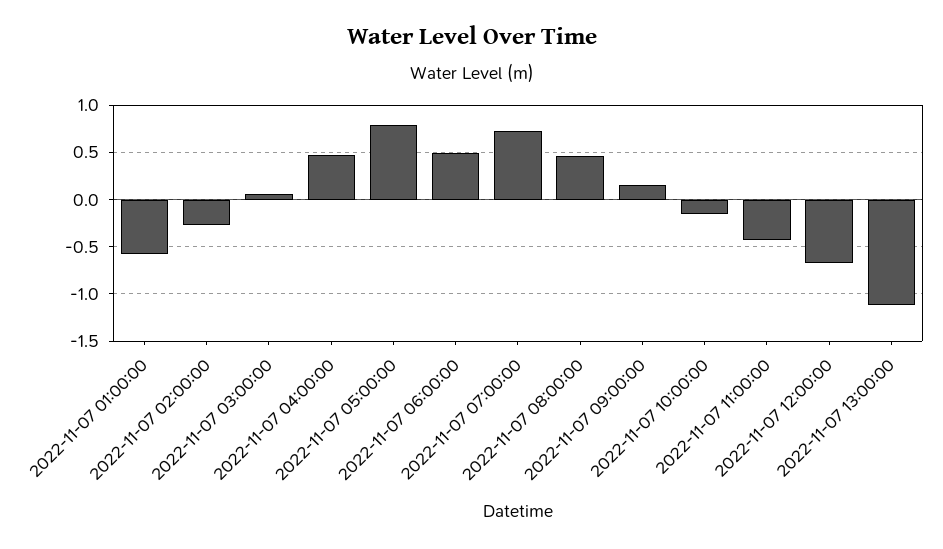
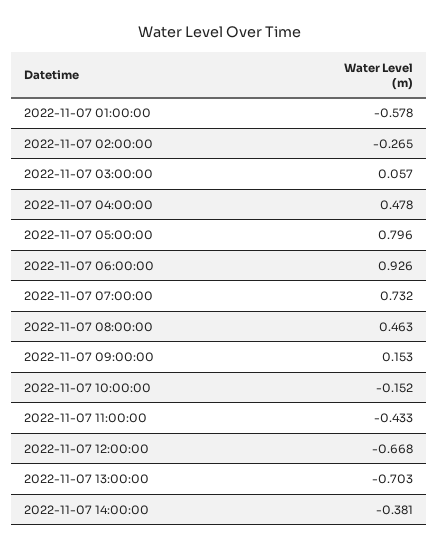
2022-11-07 06:00:00: 0.5 -> 0.926
2022-11-07 13:00:00: -1.1 -> -0.703
2022-11-07 14:00:00: none -> -0.381

